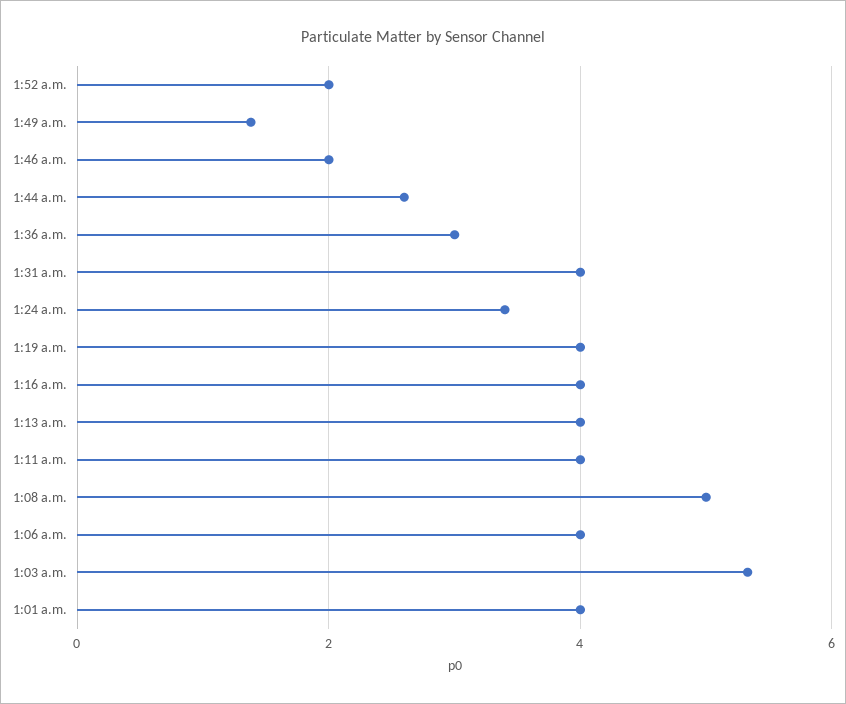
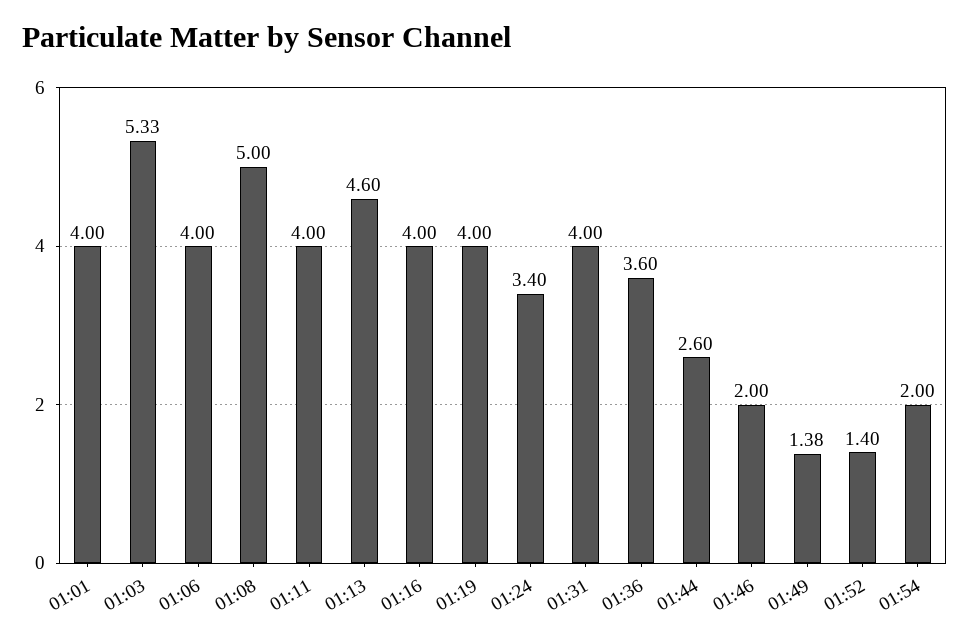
1:52 a.m.: 2 -> 1.4
1:36 a.m.: 3 -> 3.6
1:13 a.m.: 4 -> 4.6
01:54: none -> 2

